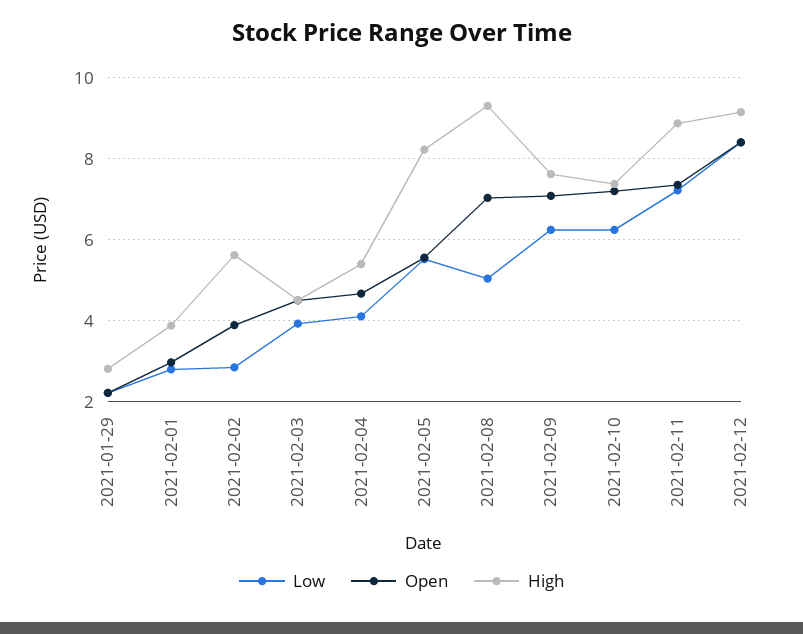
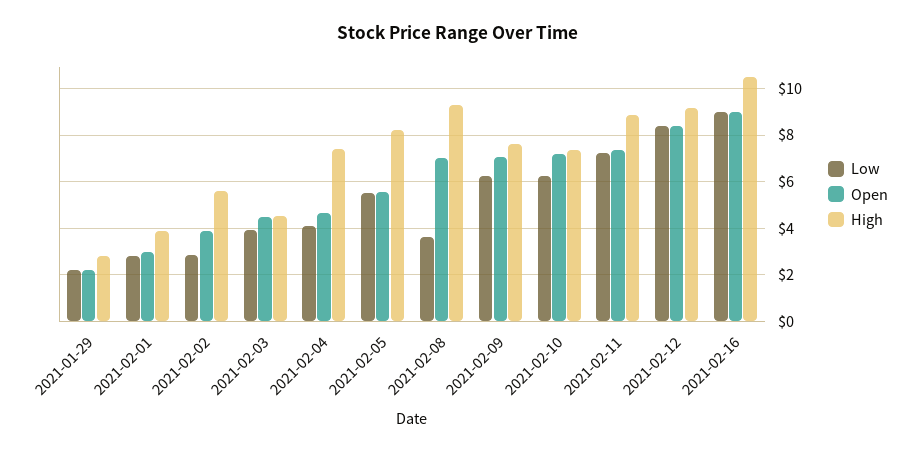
High, 2021-02-04: 5.4 -> 7.5
Low, 2021-02-08: 5 -> 3.5
Low, 2021-02-16: none -> 9
Open, 2021-02-16: none -> 9
High, 2021-02-16: none -> 10.5

